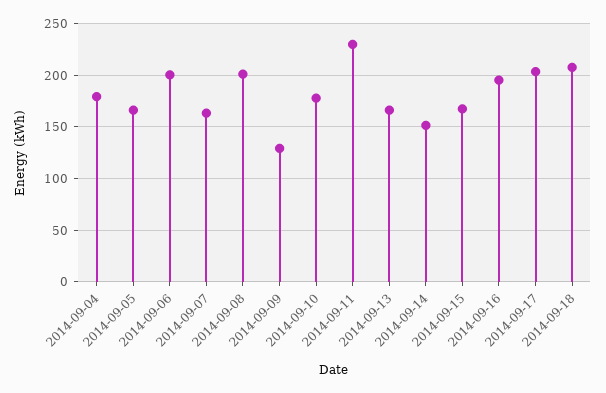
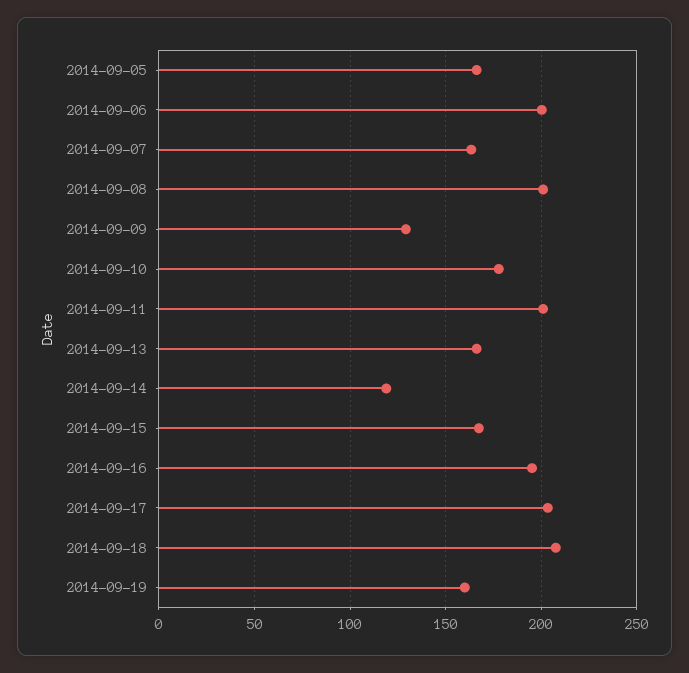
2014-09-04: 180 -> none
2014-09-11: 230 -> 200
2014-09-14: 150 -> 120
2014-09-19: none -> 160

